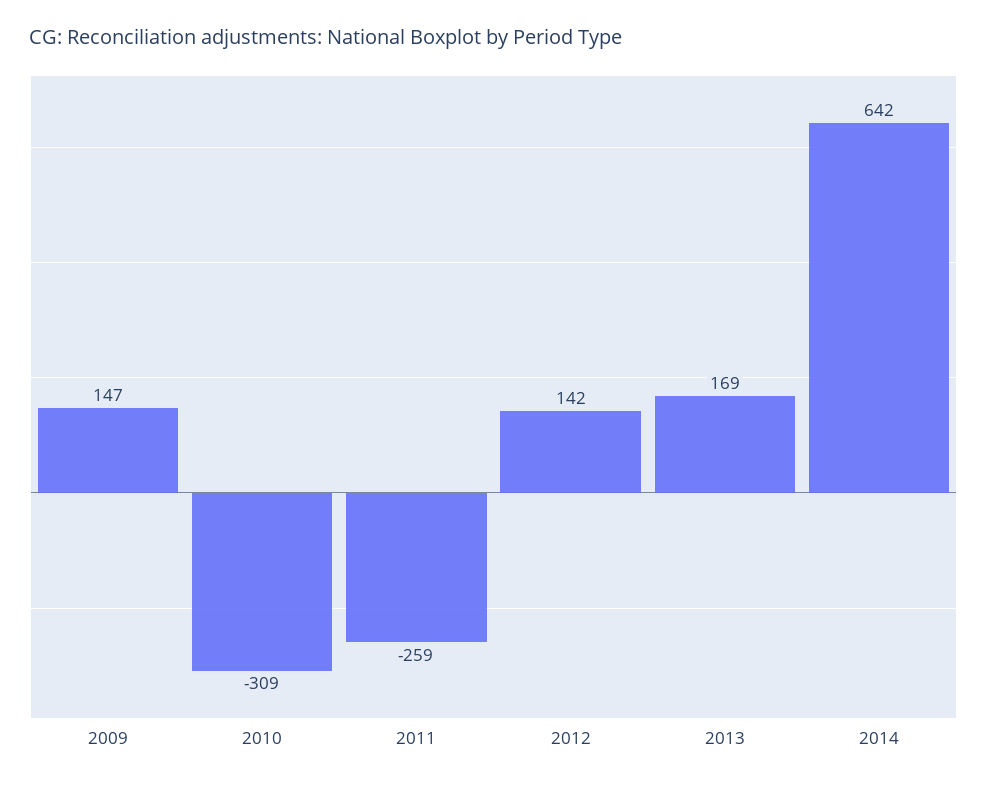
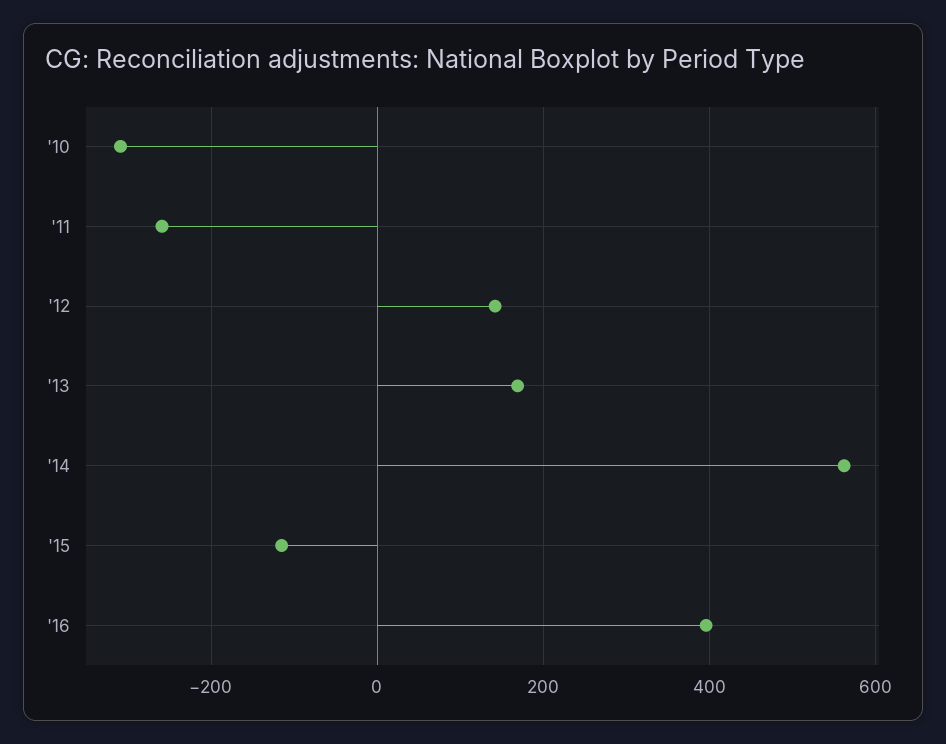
2009: 147 -> none
2014: 642 -> 560
'15: none -> -120
'16: none -> 400

